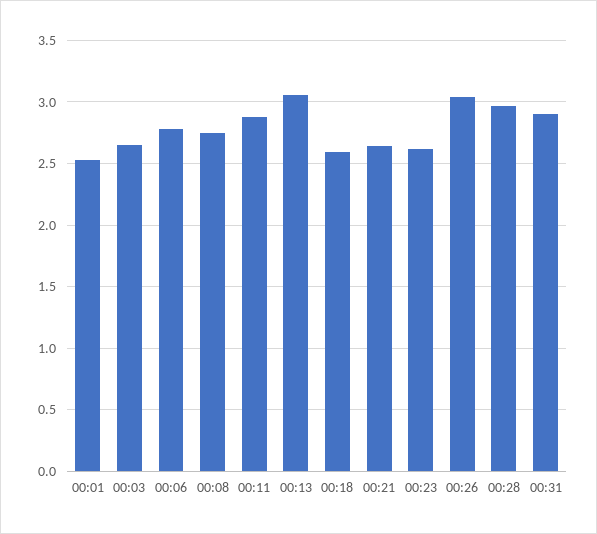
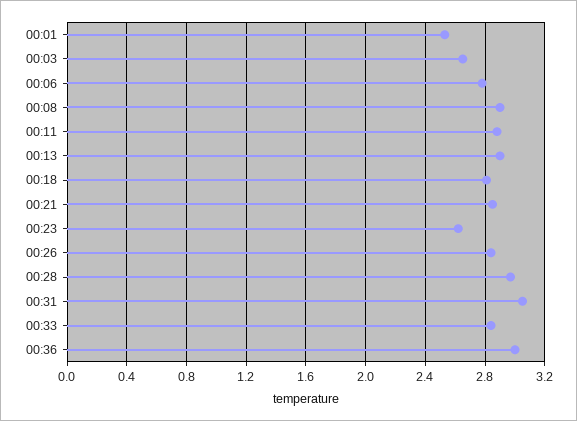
00:08: 2.75 -> 2.9
00:13: 3.05 -> 2.9
00:18: 2.6 -> 2.8
00:21: 2.65 -> 2.85
00:26: 3.05 -> 2.85
00:31: 2.9 -> 3.05
00:33: none -> 2.85
00:36: none -> 3

